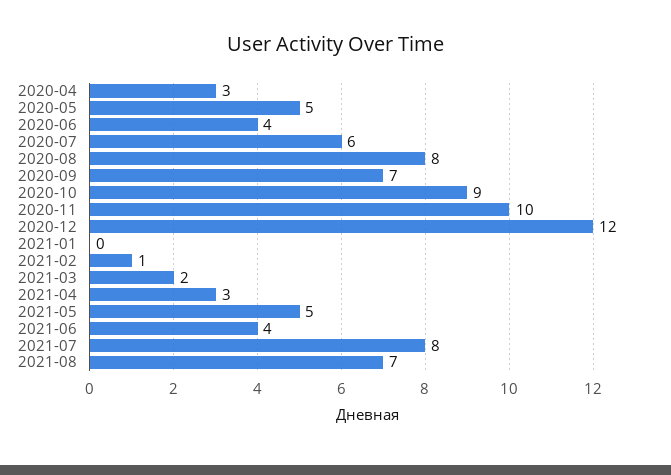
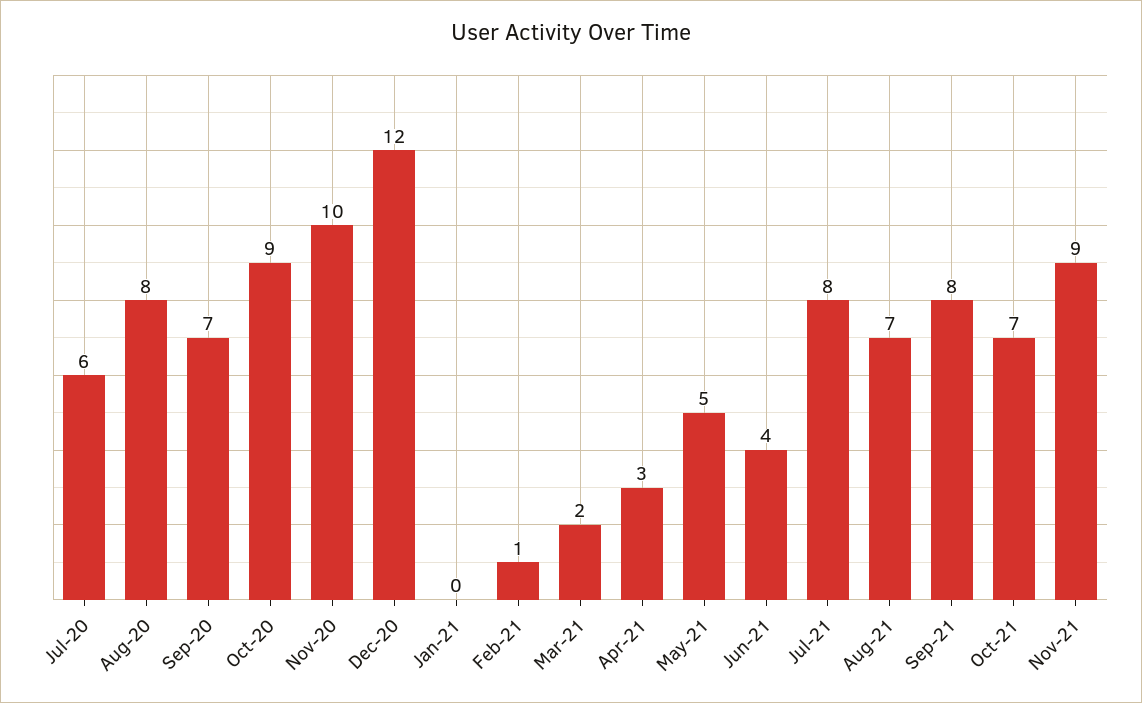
2020-04: 3 -> none
2020-05: 5 -> none
2020-06: 4 -> none
Sep-21: none -> 8
Oct-21: none -> 7
Nov-21: none -> 9

